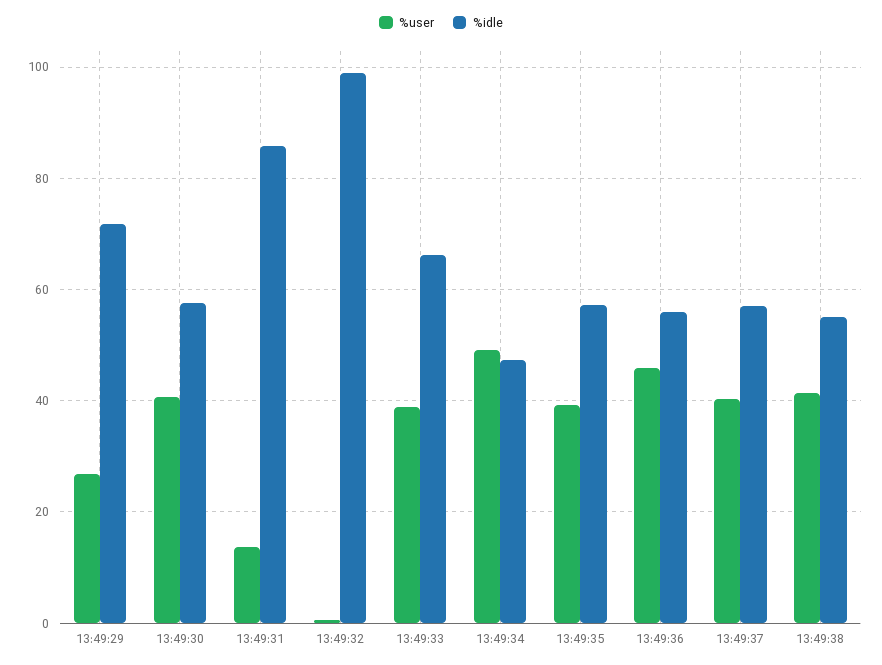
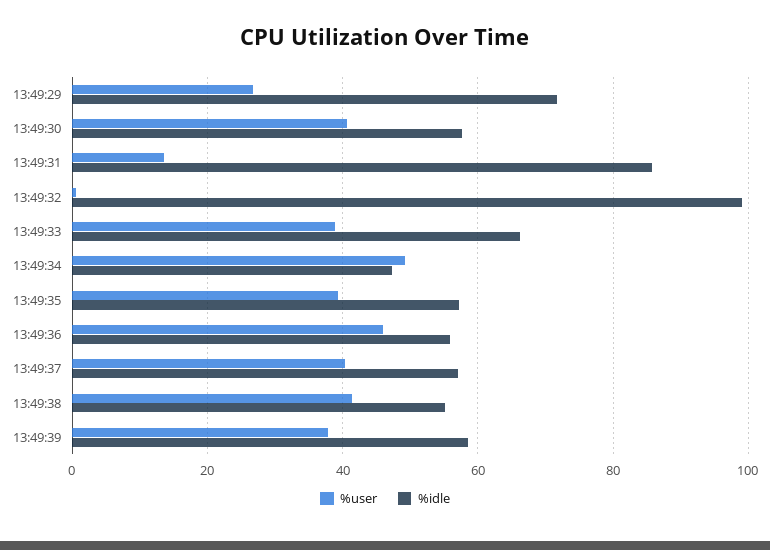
%user, 13:49:39: none -> 38
%idle, 13:49:39: none -> 58

